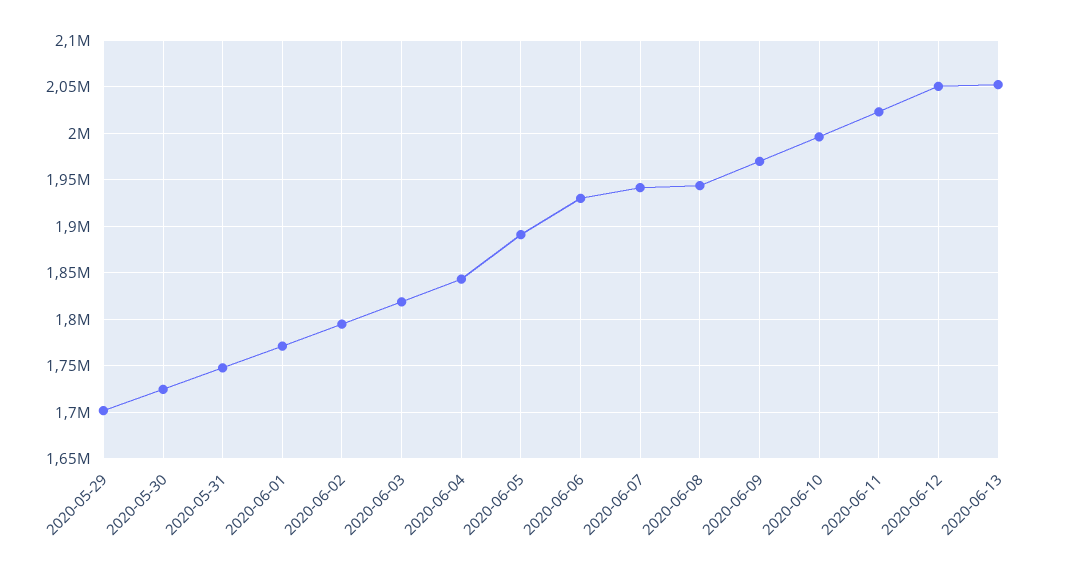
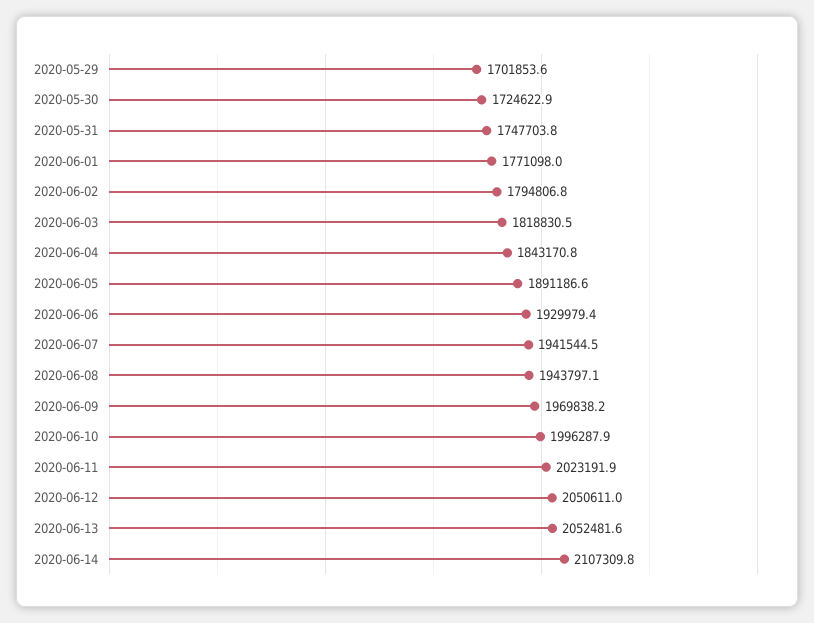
2020-06-14: none -> 2107309.8

